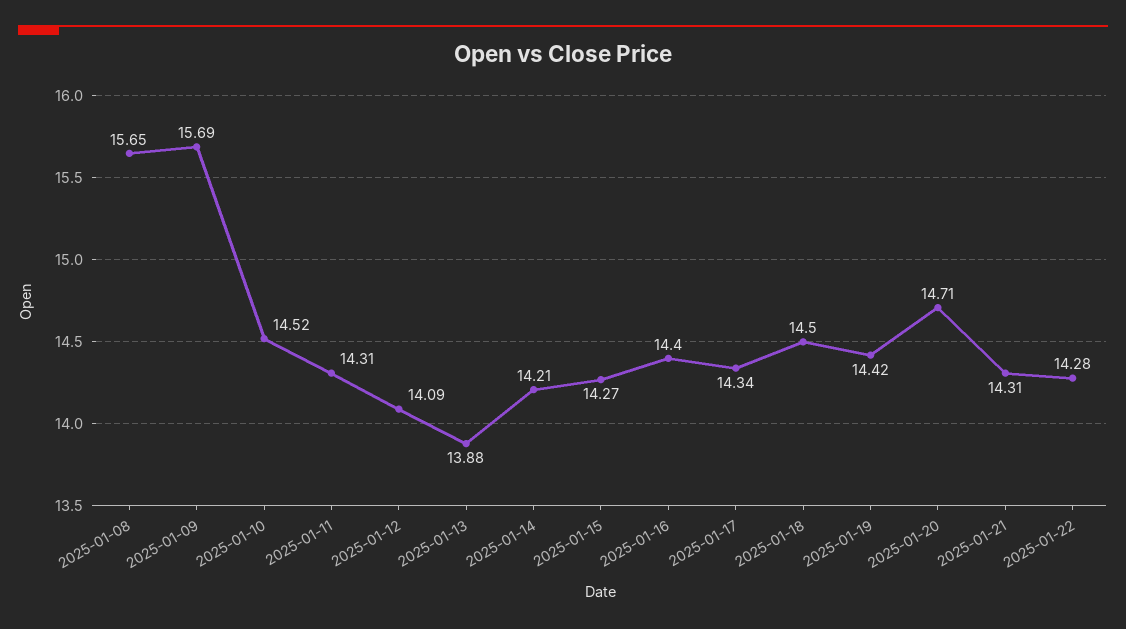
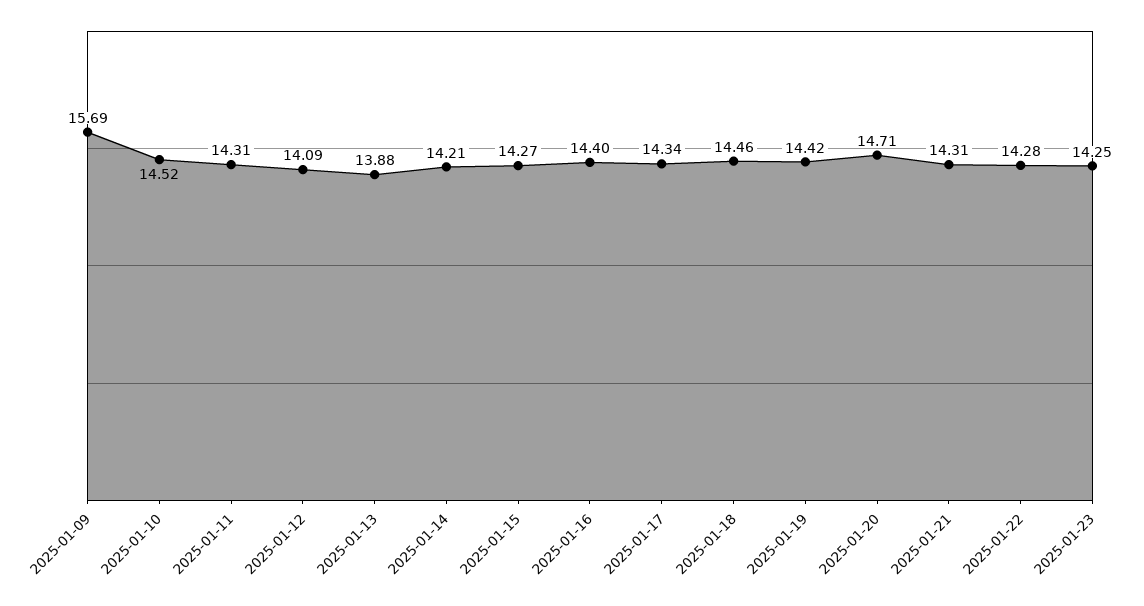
2025-01-08: 15.65 -> none
2025-01-18: 14.5 -> 14.46
2025-01-23: none -> 14.25

